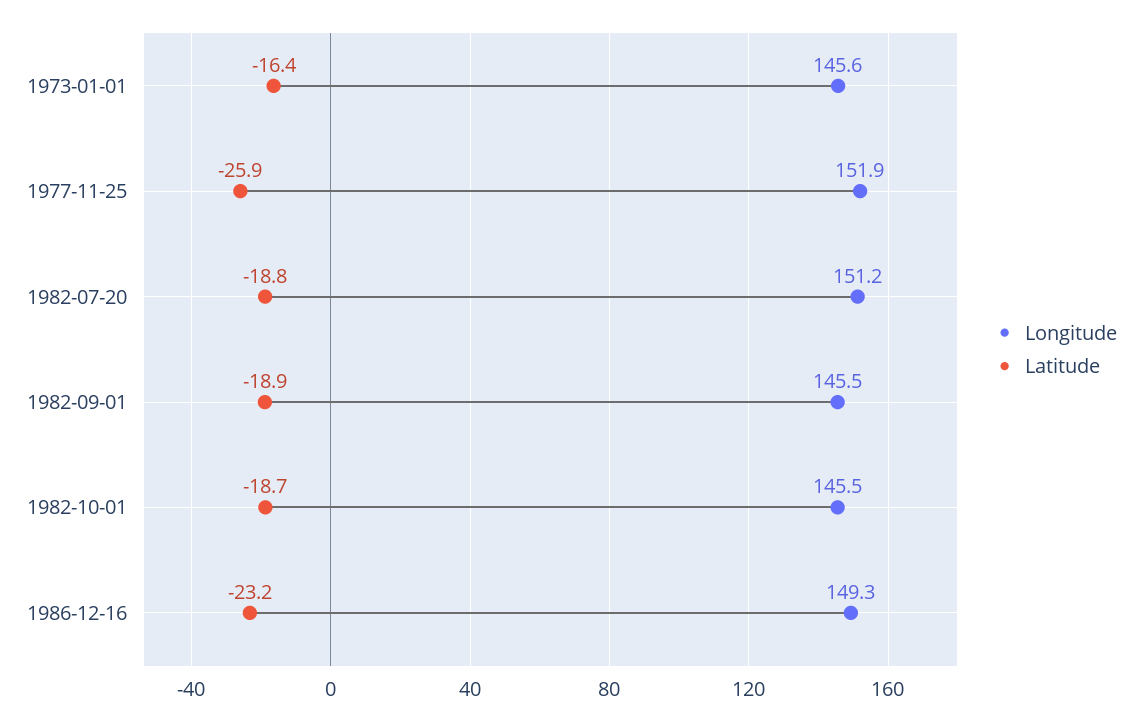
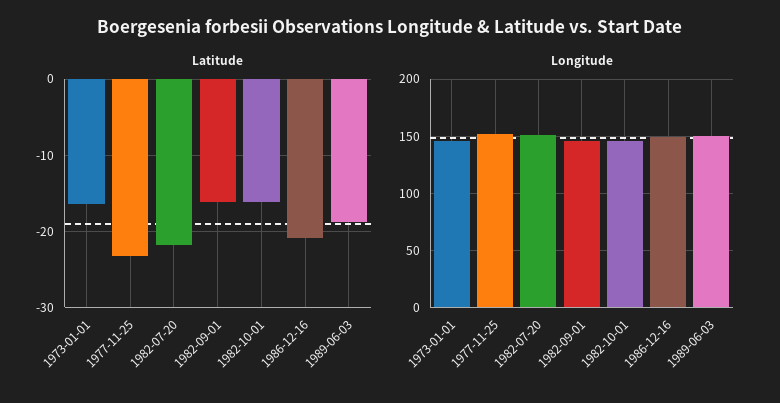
Latitude, 1977-11-25: -25.9 -> -23
Latitude, 1982-07-20: -18.8 -> -22
Latitude, 1982-09-01: -18.9 -> -16
Latitude, 1982-10-01: -18.7 -> -16
Latitude, 1986-12-16: -23.2 -> -21
Latitude, 1989-06-03: none -> -19
Longitude, 1989-06-03: none -> 150

